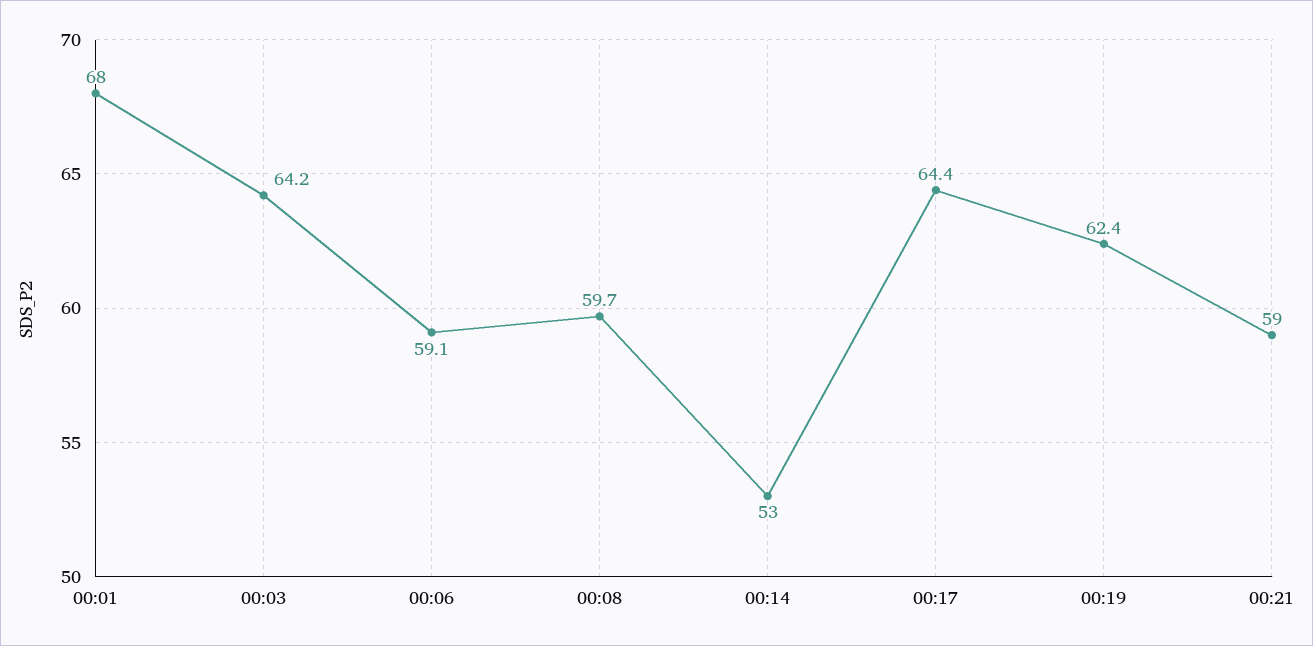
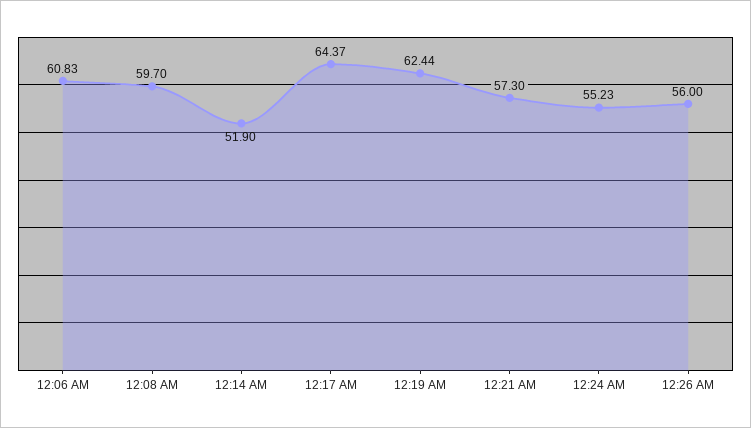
00:01: 68 -> none
00:03: 64.2 -> none
00:06: 59.1 -> 60.83
00:14: 53 -> 51.9
00:21: 59 -> 57.3
12:24 AM: none -> 55.23
12:26 AM: none -> 56

